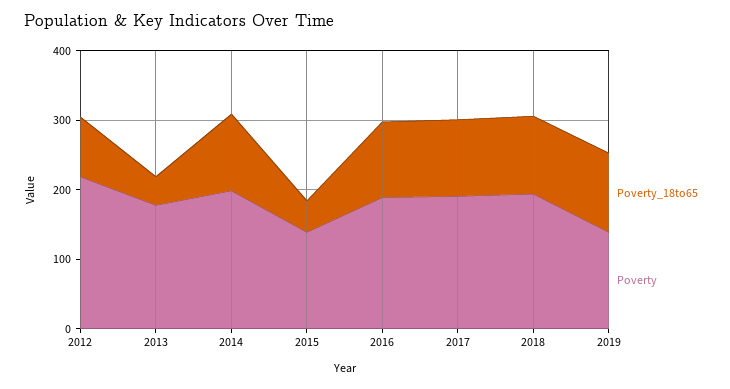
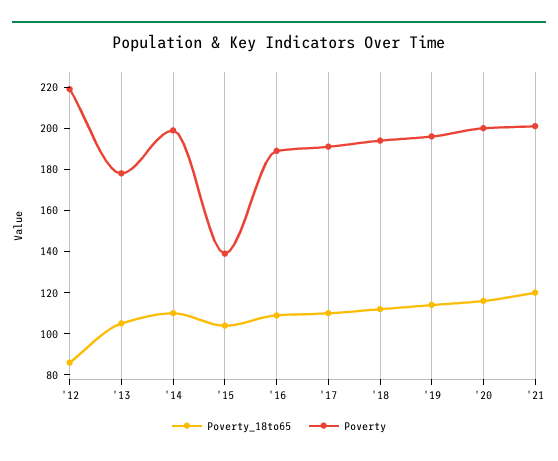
Poverty_18to65, 2013: 40 -> 105
Poverty_18to65, 2015: 40 -> 105
Poverty, 2019: 140 -> 195
Poverty_18to65, '20: none -> 115
Poverty, '20: none -> 200
Poverty_18to65, '21: none -> 120
Poverty, '21: none -> 200

